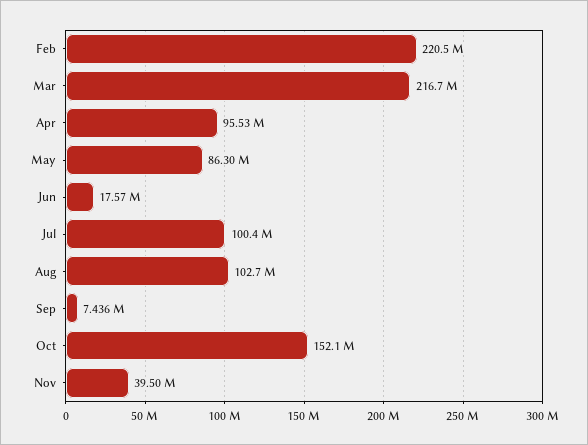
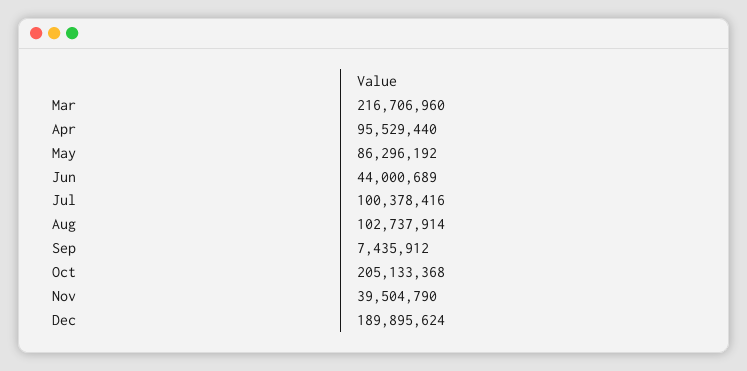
Feb: 220500000 -> none
Jun: 17570000 -> 44000689
Oct: 152100000 -> 205133368
Dec: none -> 189895624

